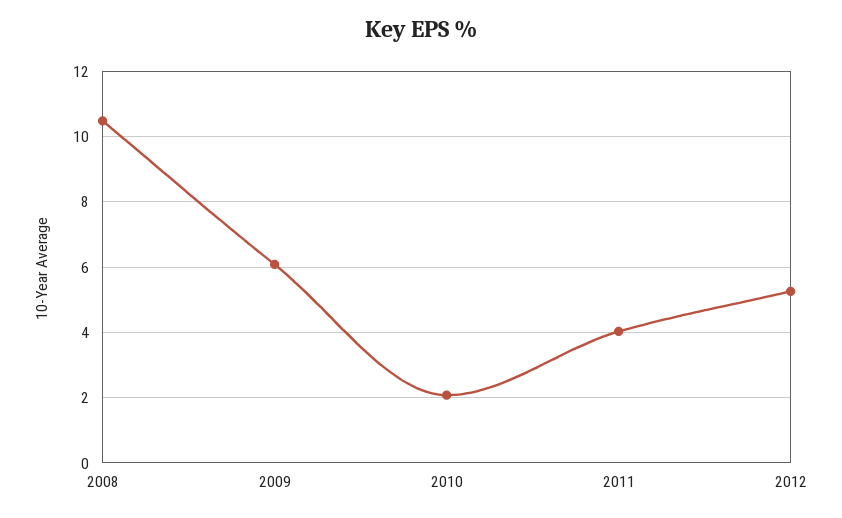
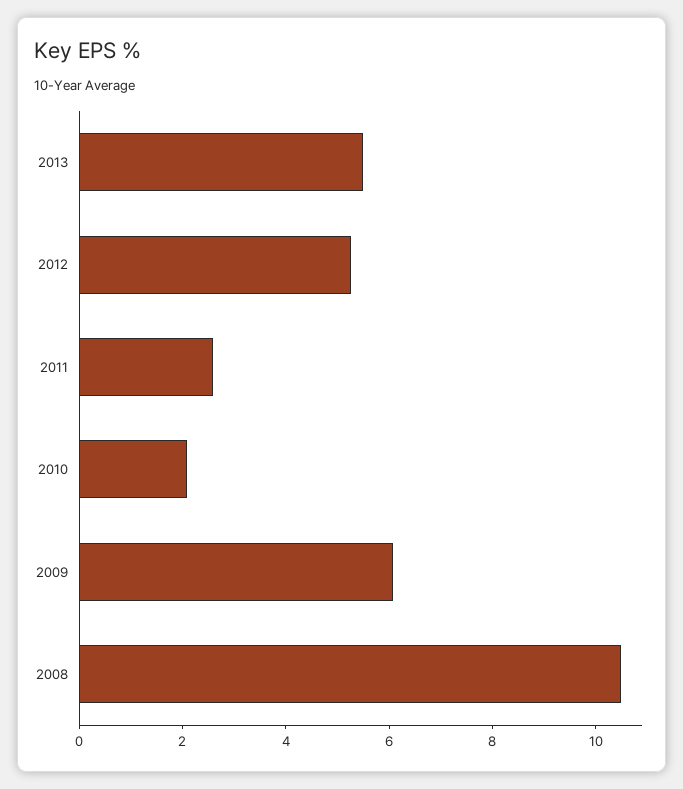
2011: 4 -> 2.5
2013: none -> 5.5

